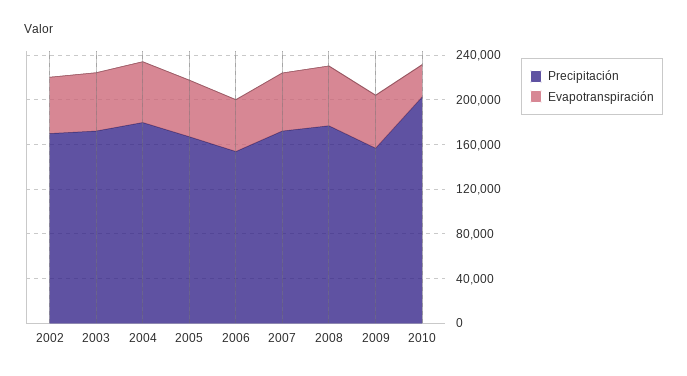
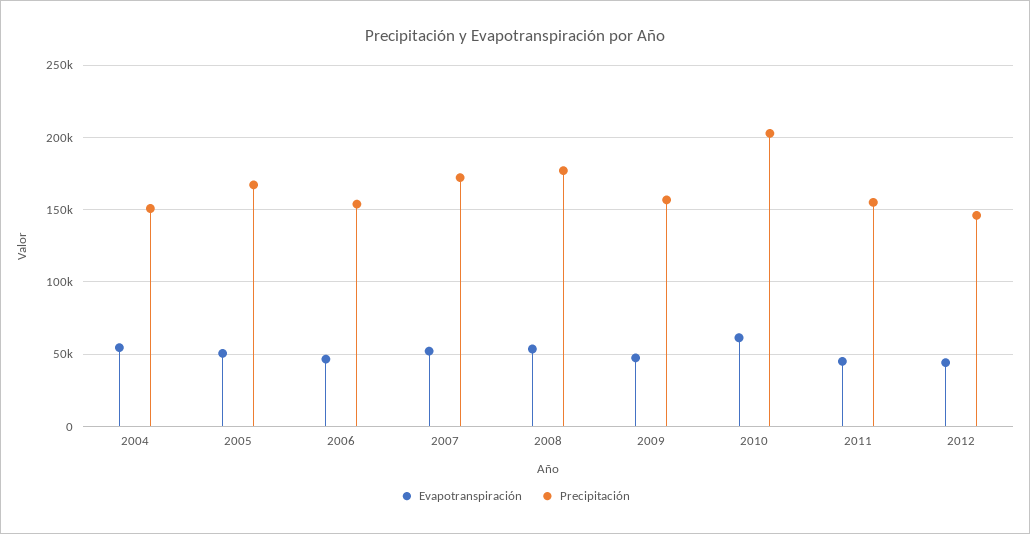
Precipitación, 2002: 170000 -> none
Evapotranspiración, 2002: 50000 -> none
Precipitación, 2003: 170000 -> none
Evapotranspiración, 2003: 50000 -> none
Precipitación, 2004: 180000 -> 150000
Evapotranspiración, 2010: 30000 -> 60000
Evapotranspiración, 2011: none -> 45000
Precipitación, 2011: none -> 155000
Evapotranspiración, 2012: none -> 45000
Precipitación, 2012: none -> 145000

